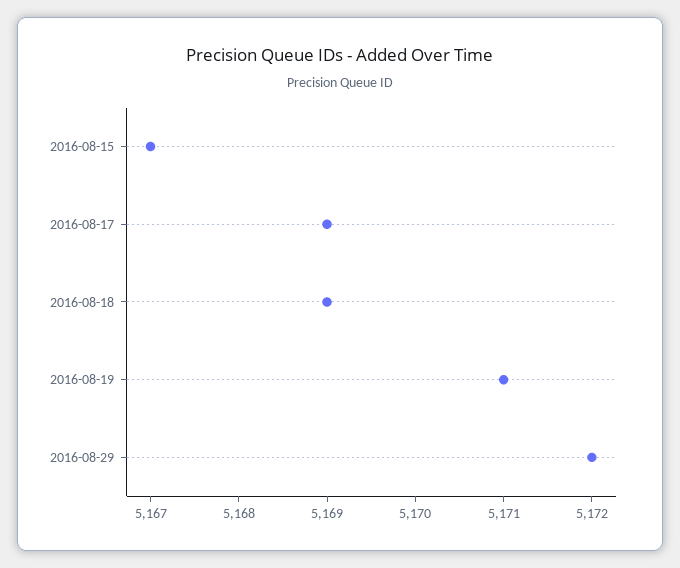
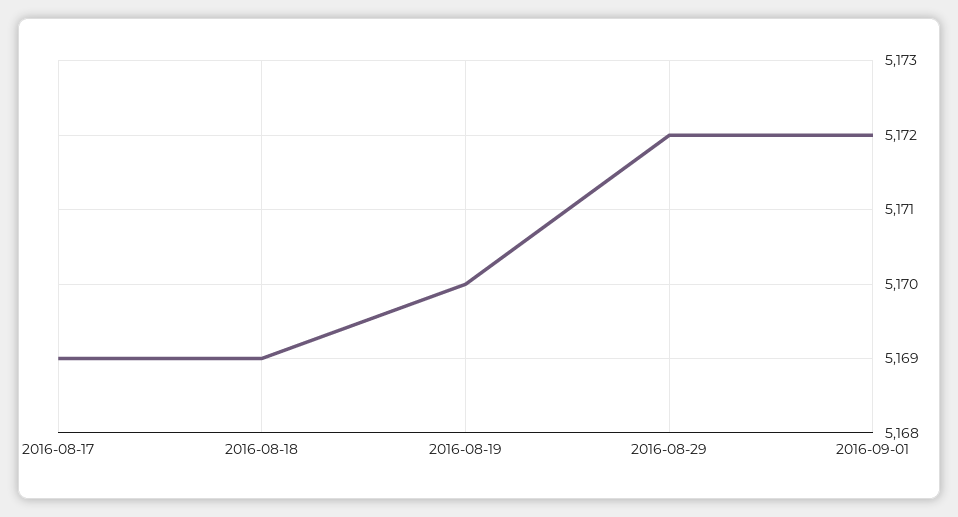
2016-08-15: 5167 -> none
2016-08-19: 5171 -> 5170
2016-09-01: none -> 5172

